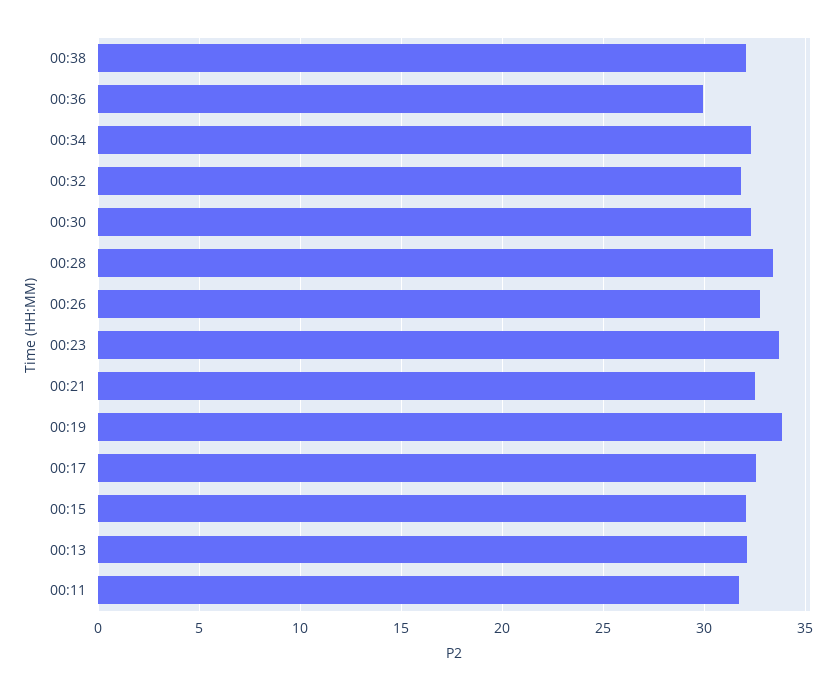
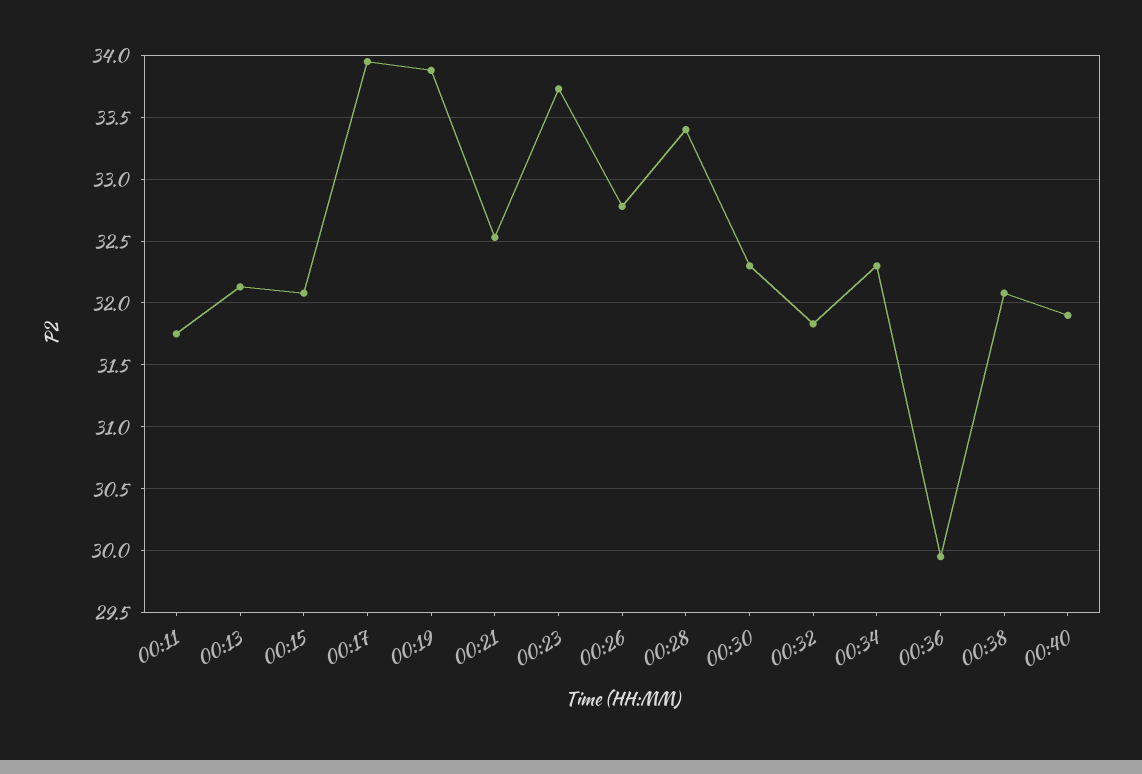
00:17: 32.5 -> 33.95
00:40: none -> 31.9

